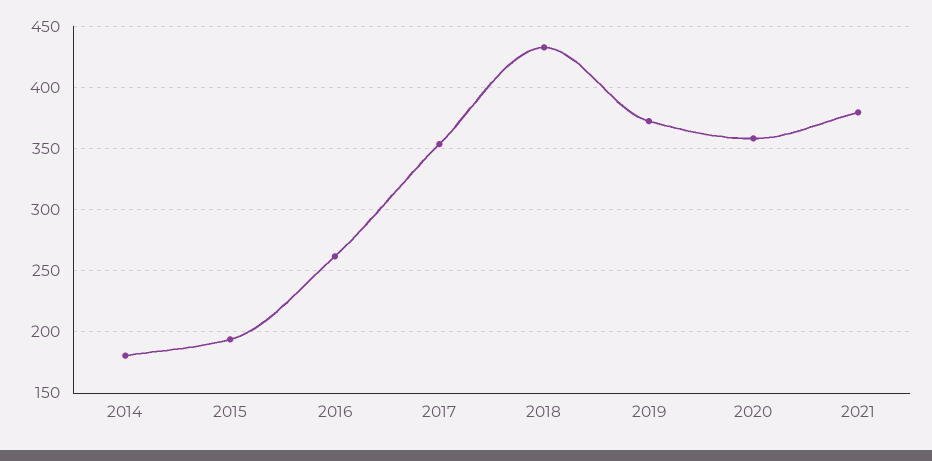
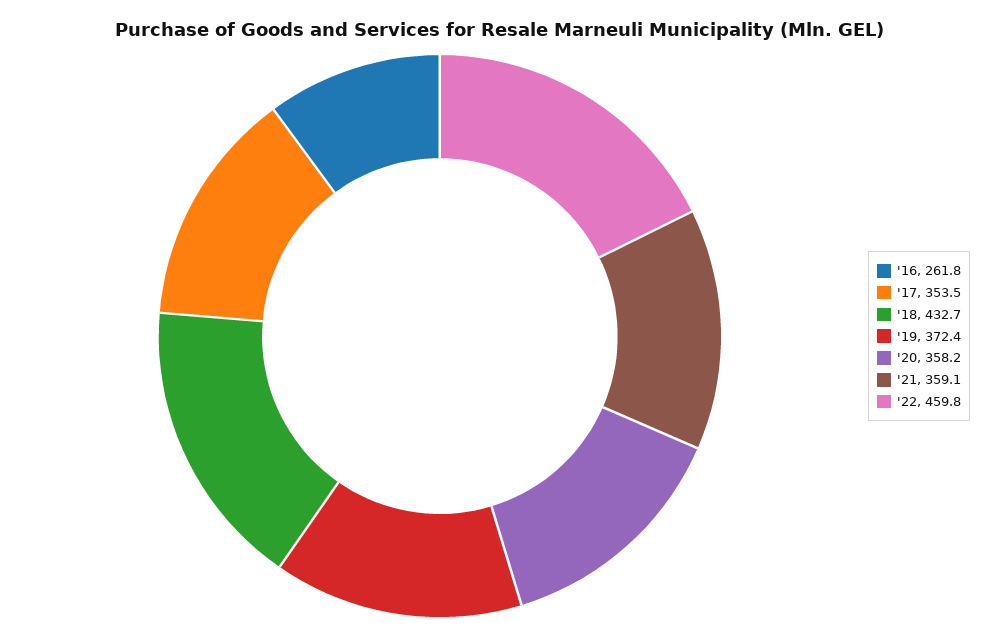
2014: 180 -> none
2015: 195 -> none
2021: 380 -> 359.1
'22: none -> 459.8

